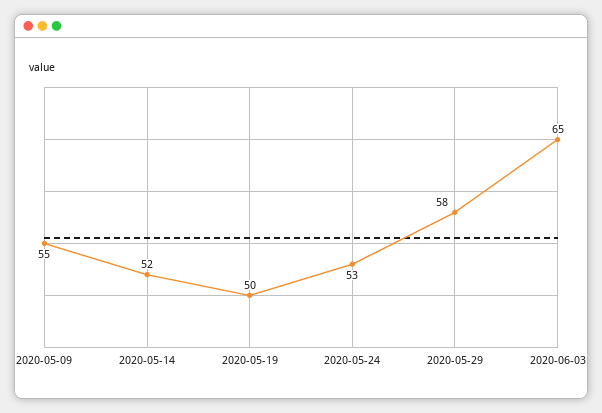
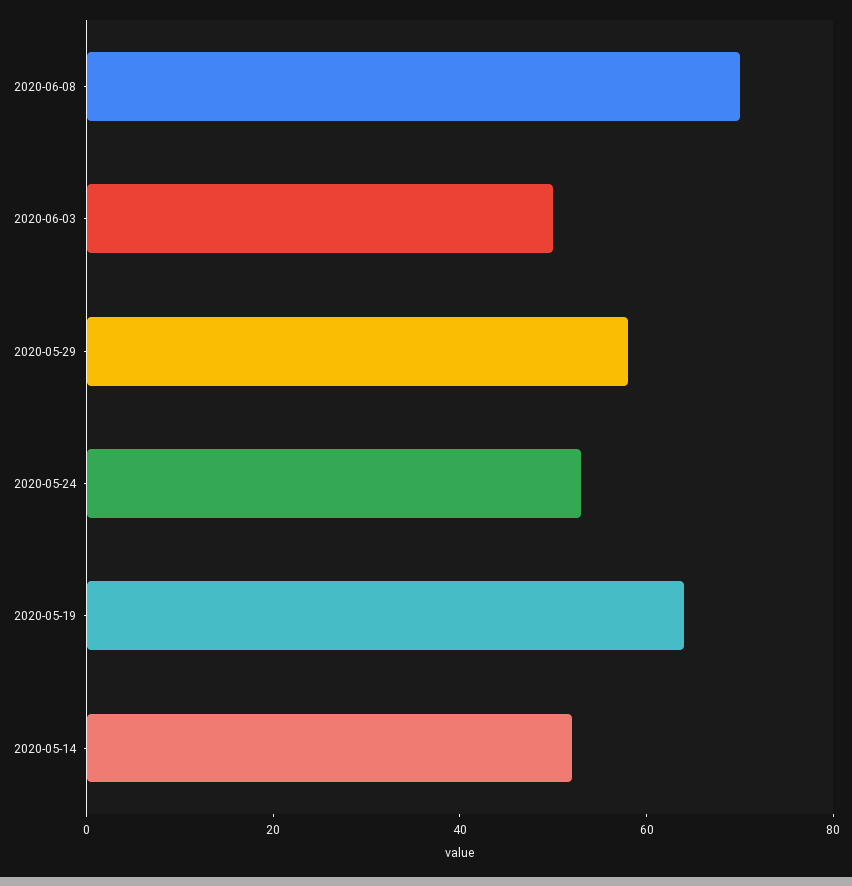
2020-05-09: 55 -> none
2020-05-19: 50 -> 65
2020-06-03: 65 -> 50
2020-06-08: none -> 70

